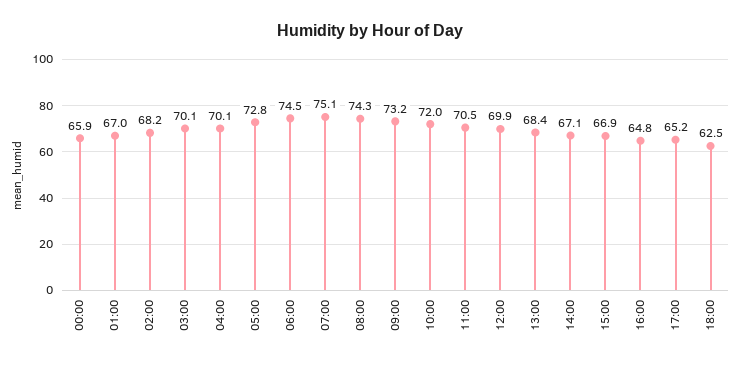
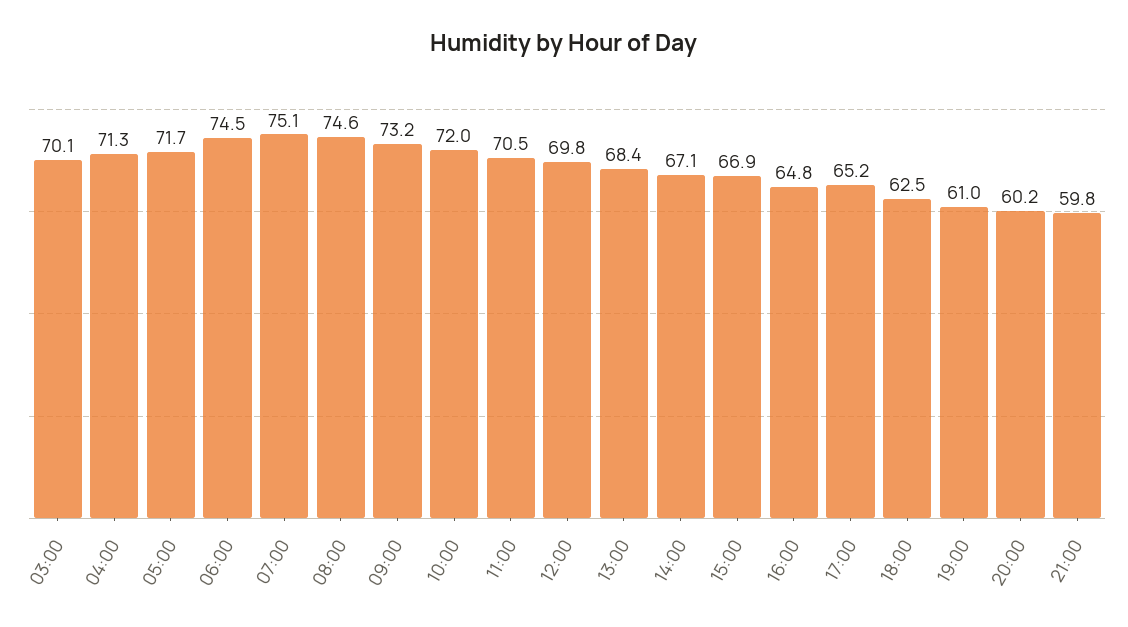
00:00: 65.9 -> none
01:00: 67 -> none
02:00: 68.2 -> none
04:00: 70.1 -> 71.3
05:00: 72.8 -> 71.7
08:00: 74.3 -> 74.6
12:00: 69.9 -> 69.8
19:00: none -> 61
20:00: none -> 60.2
21:00: none -> 59.8

